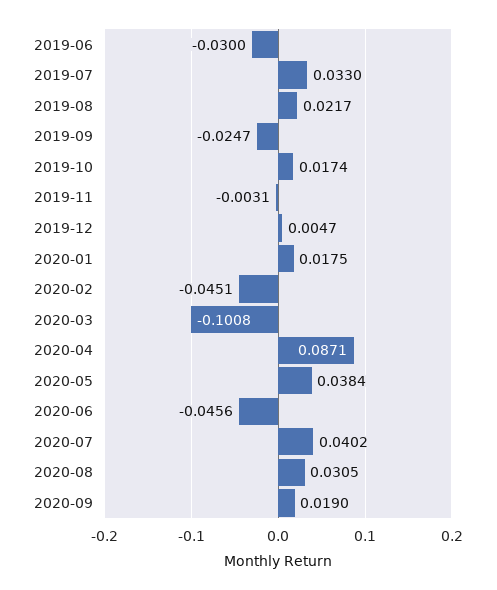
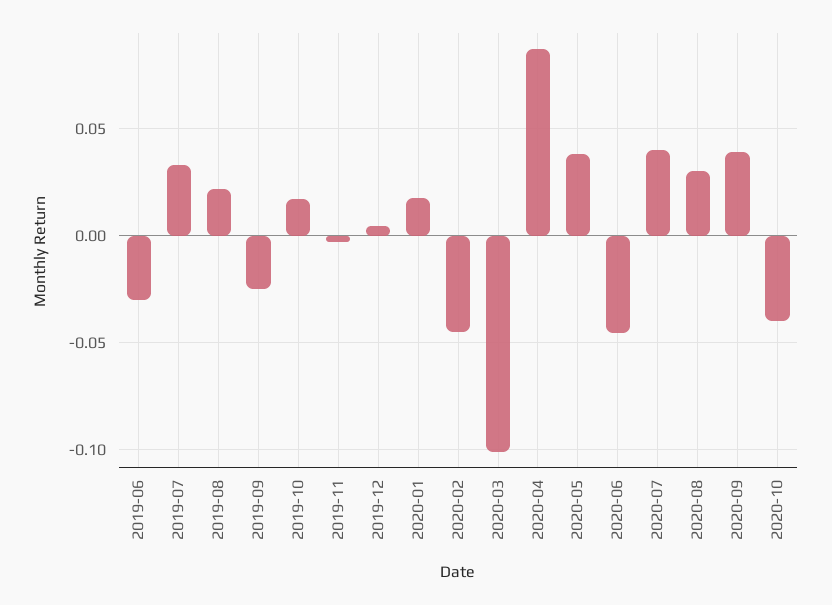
2020-09: 0.019 -> 0.04
2020-10: none -> -0.04

